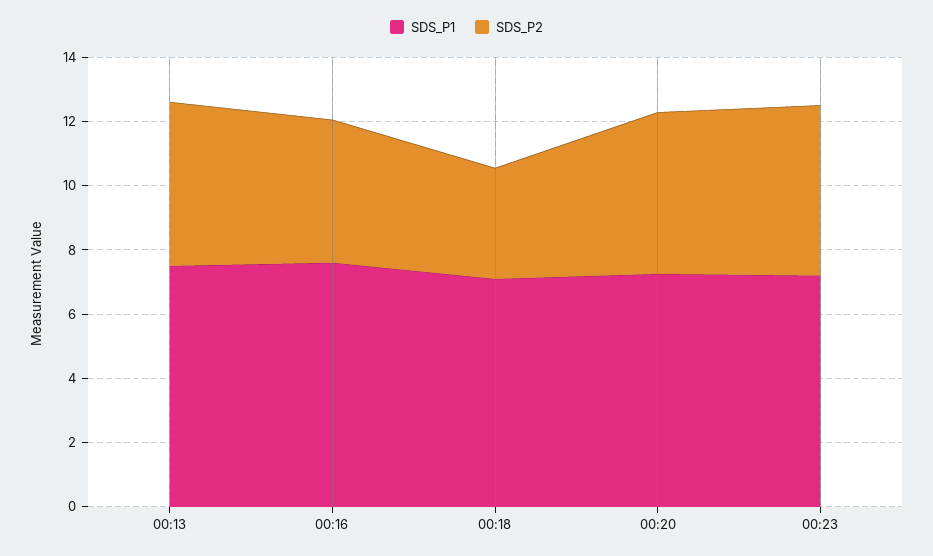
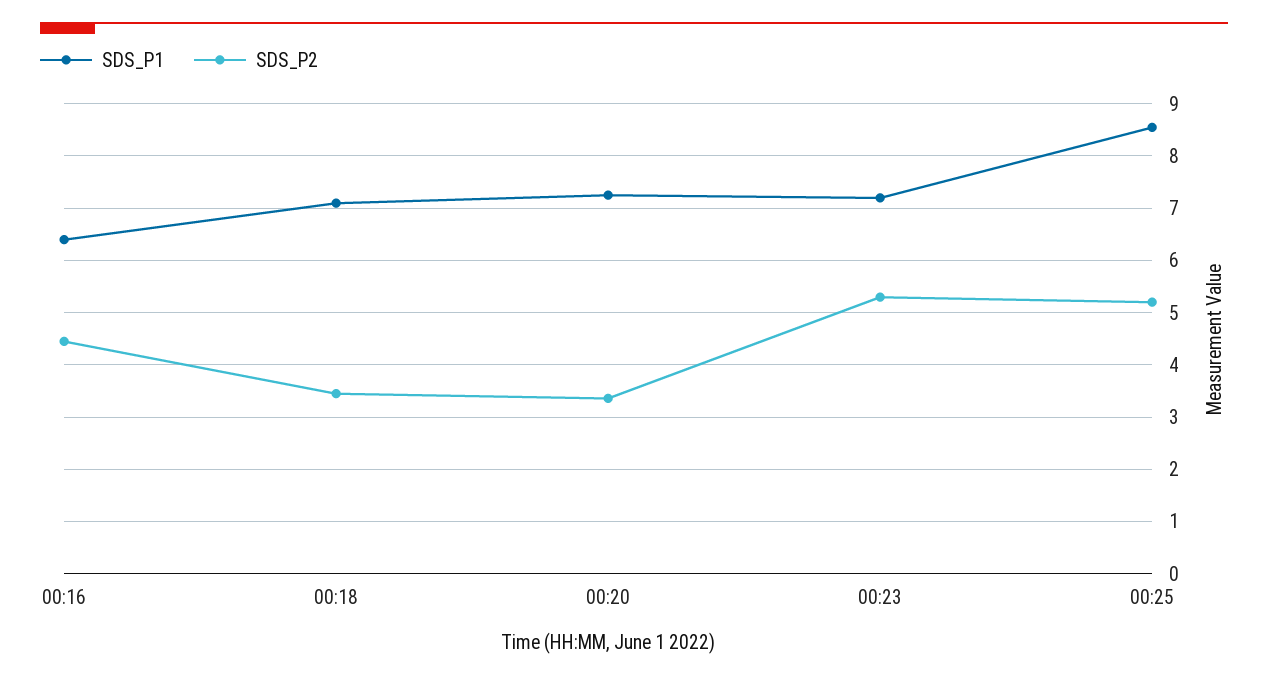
SDS_P1, 00:13: 7.5 -> none
SDS_P2, 00:13: 5 -> none
SDS_P1, 00:16: 7.5 -> 6.4
SDS_P2, 00:20: 5 -> 3.4
SDS_P1, 00:25: none -> 8.6
SDS_P2, 00:25: none -> 5.2

